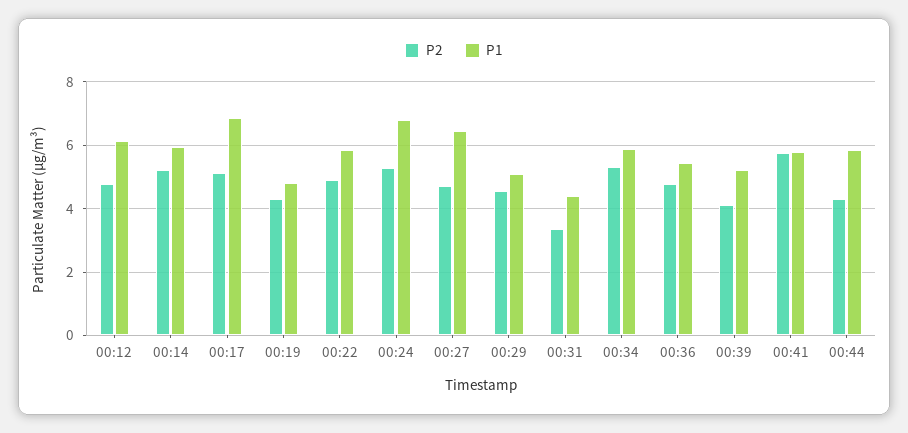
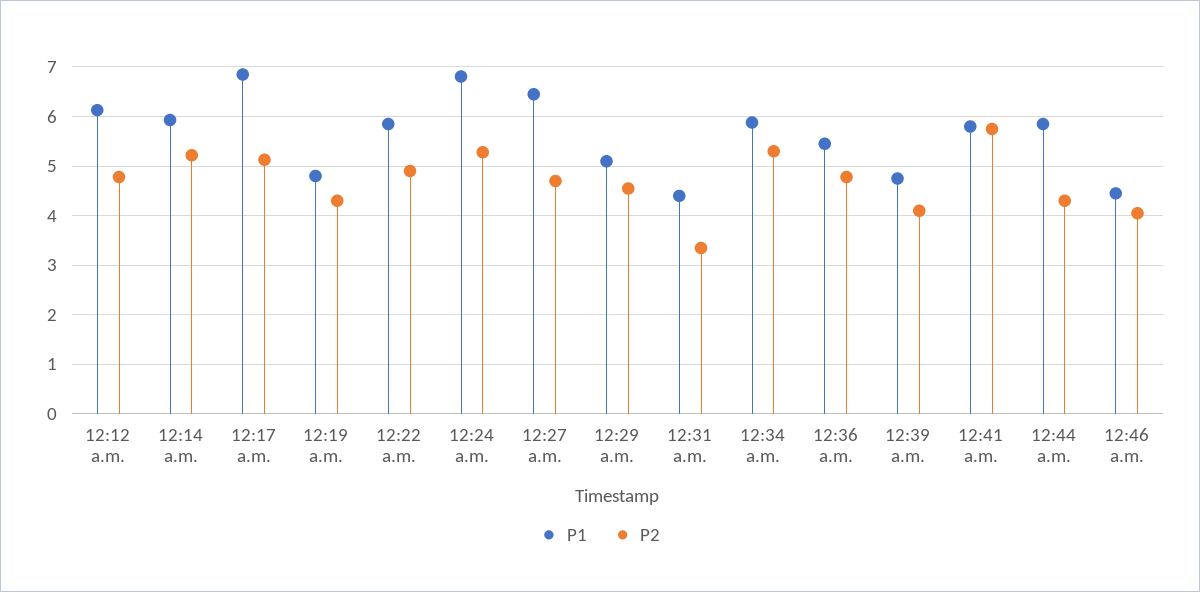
P1, 00:39: 5.2 -> 4.8
P1, 12:46 a.m.: none -> 4.4
P2, 12:46 a.m.: none -> 4

